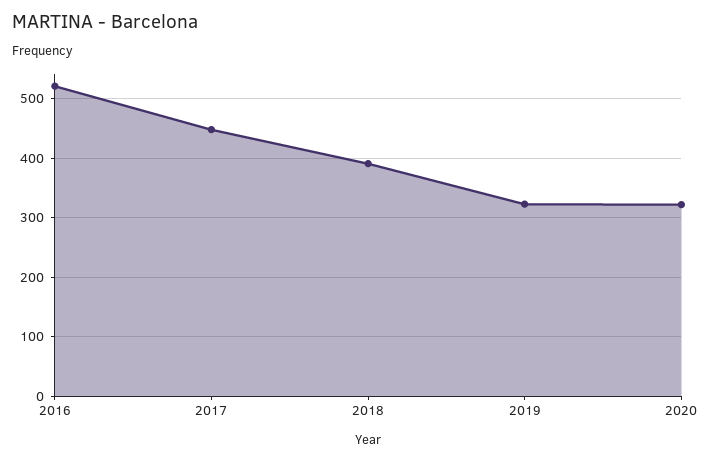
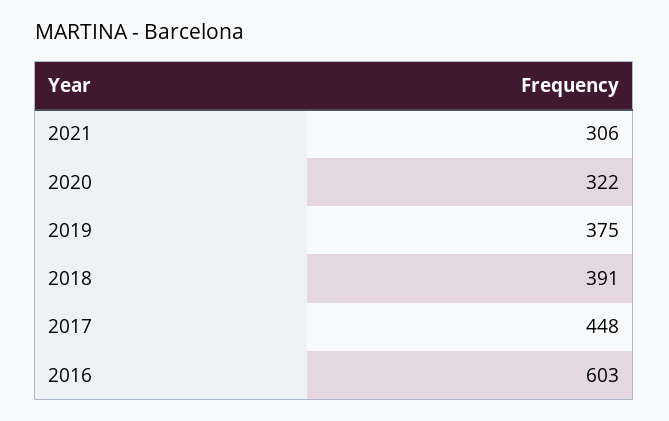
2016: 520 -> 603
2019: 320 -> 375
2021: none -> 306

